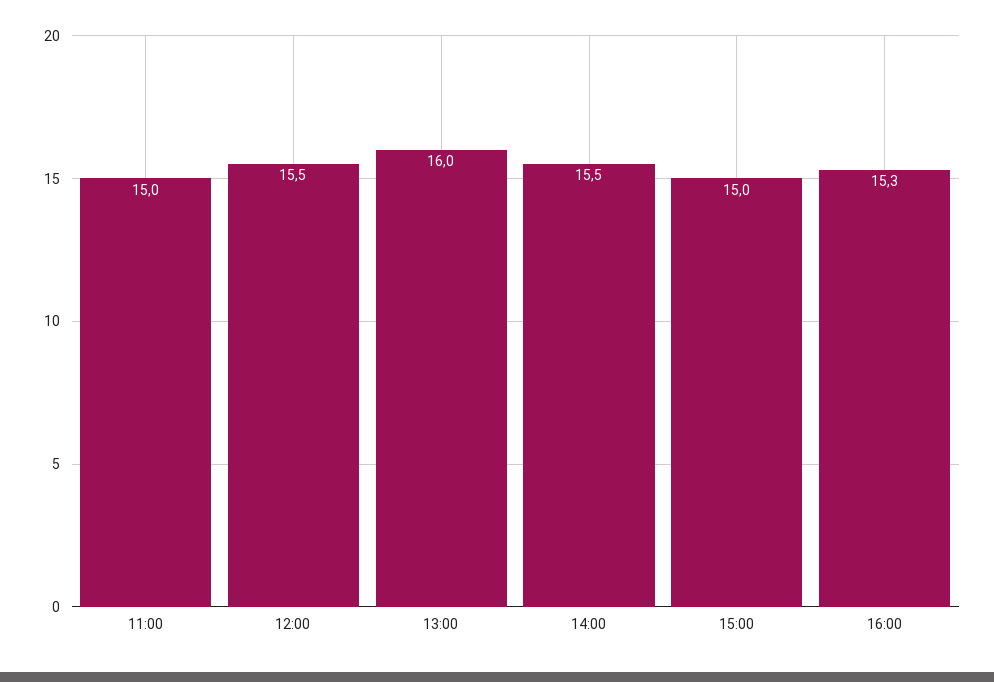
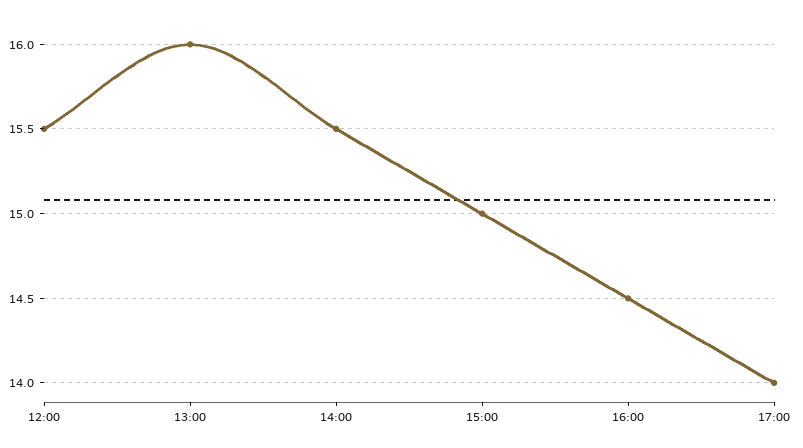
11:00: 15 -> none
16:00: 15.3 -> 14.5
17:00: none -> 14

